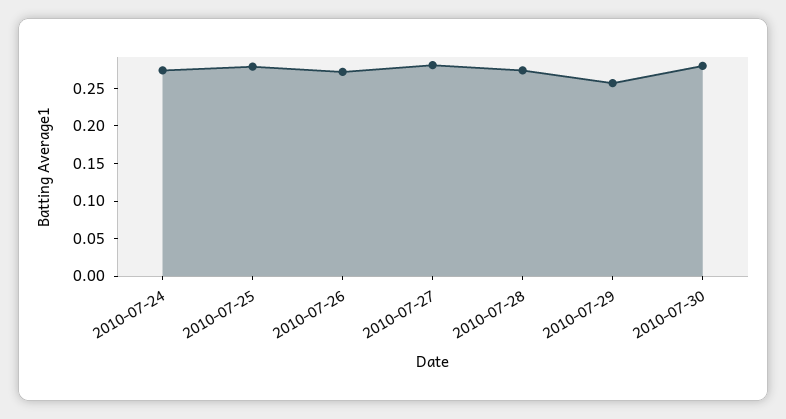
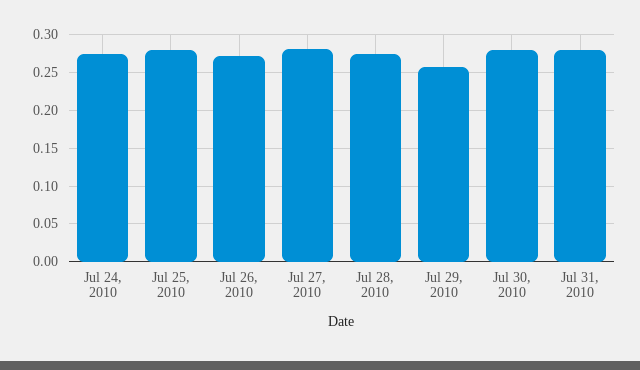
Jul 31, 2010: none -> 0.28

